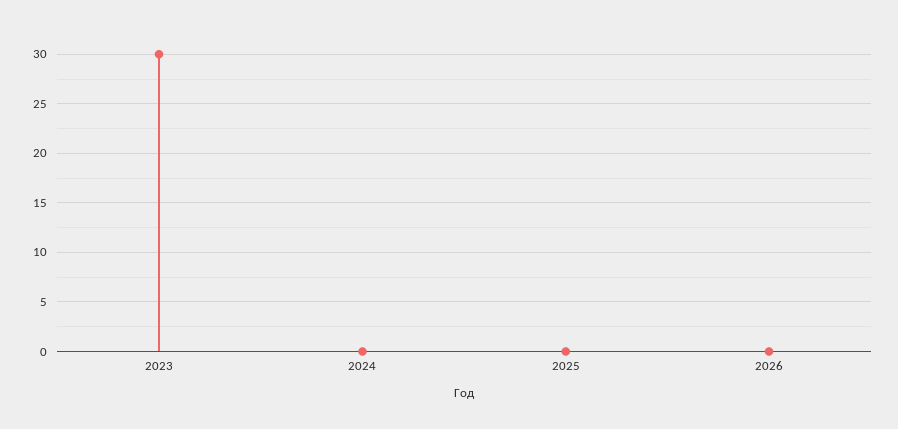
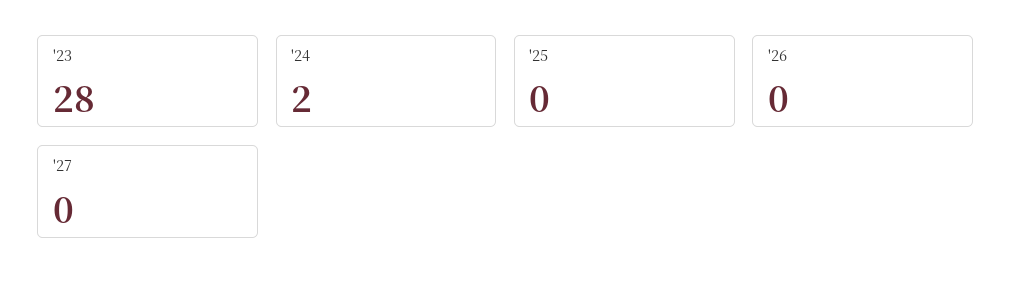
2023: 30 -> 28
2024: 0 -> 2
'27: none -> 0

